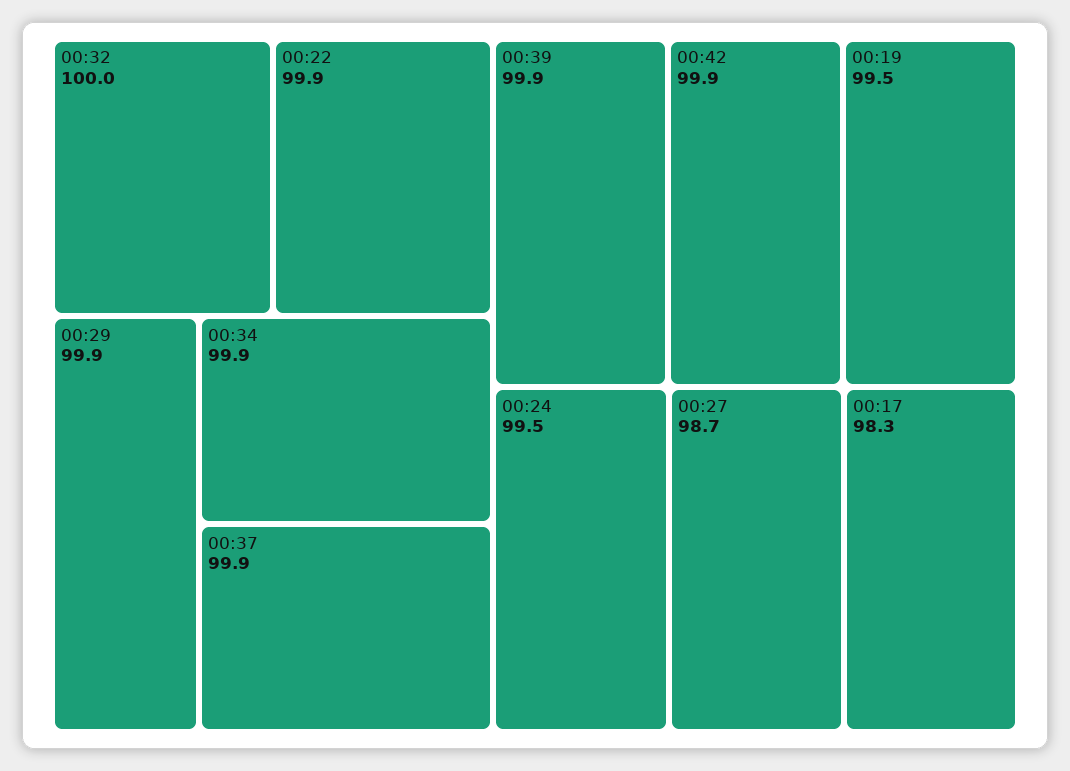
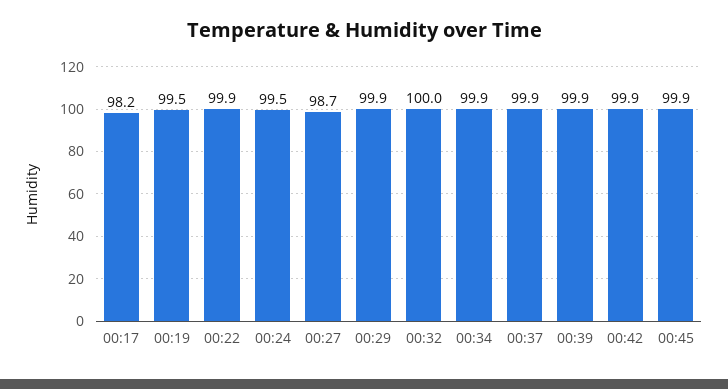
00:17: 98.3 -> 98.2
00:45: none -> 99.9

